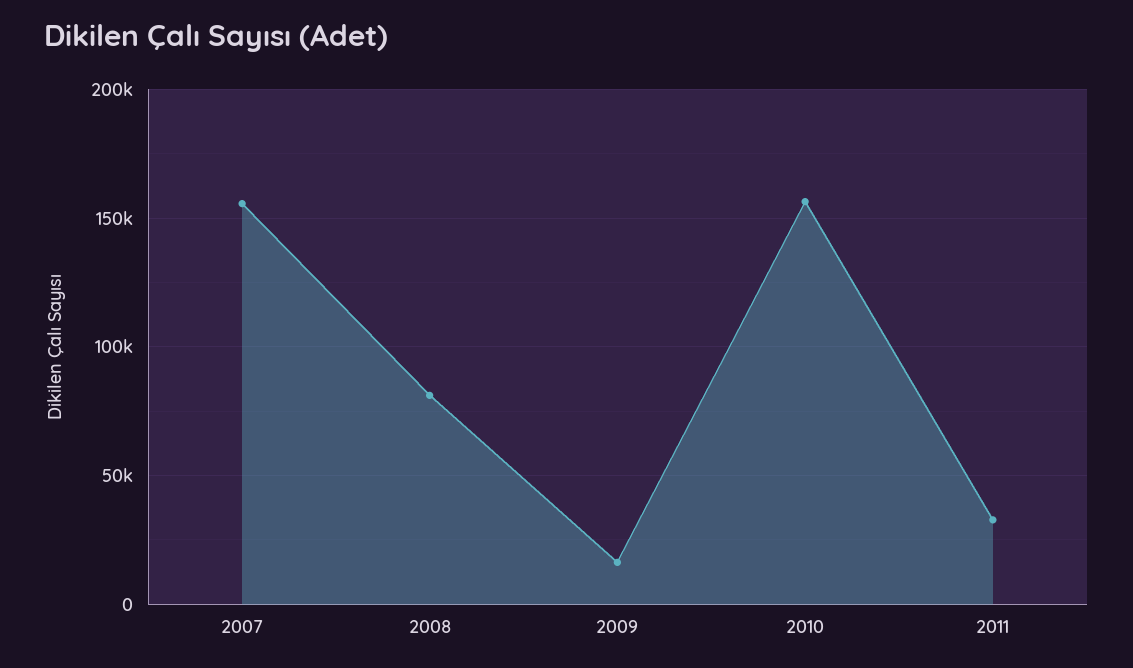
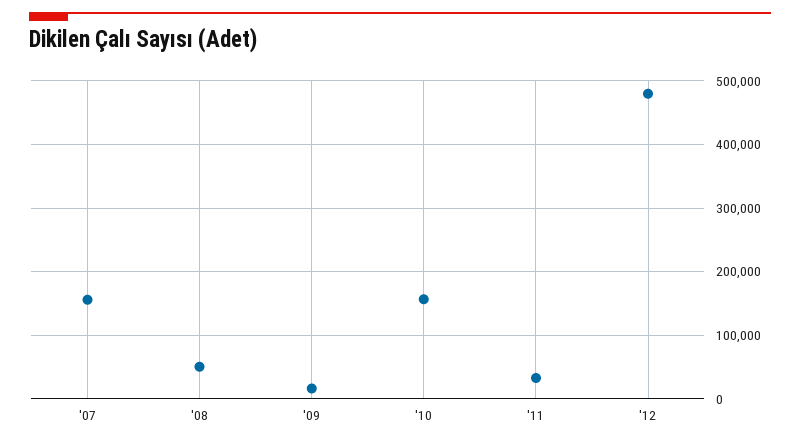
2008: 80000 -> 50000
'12: none -> 480000

